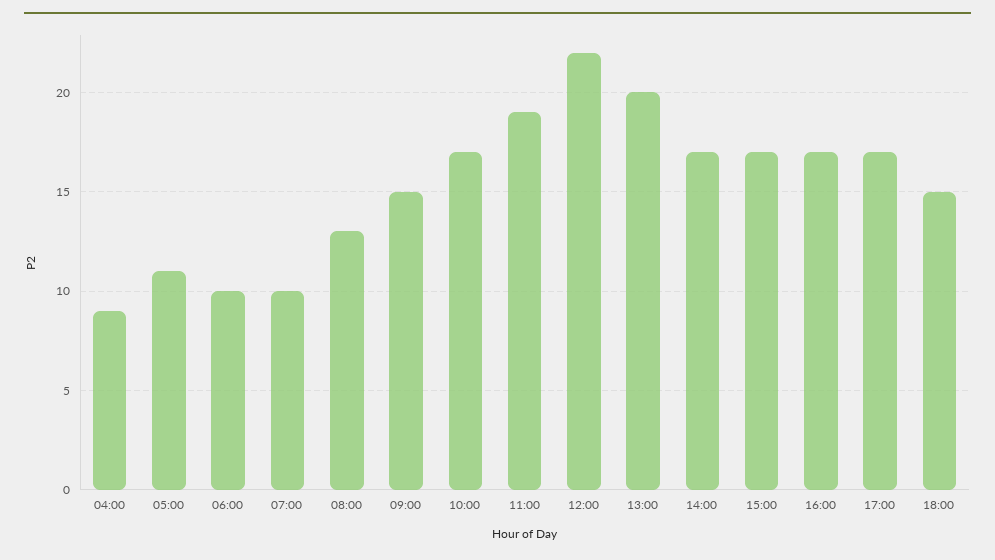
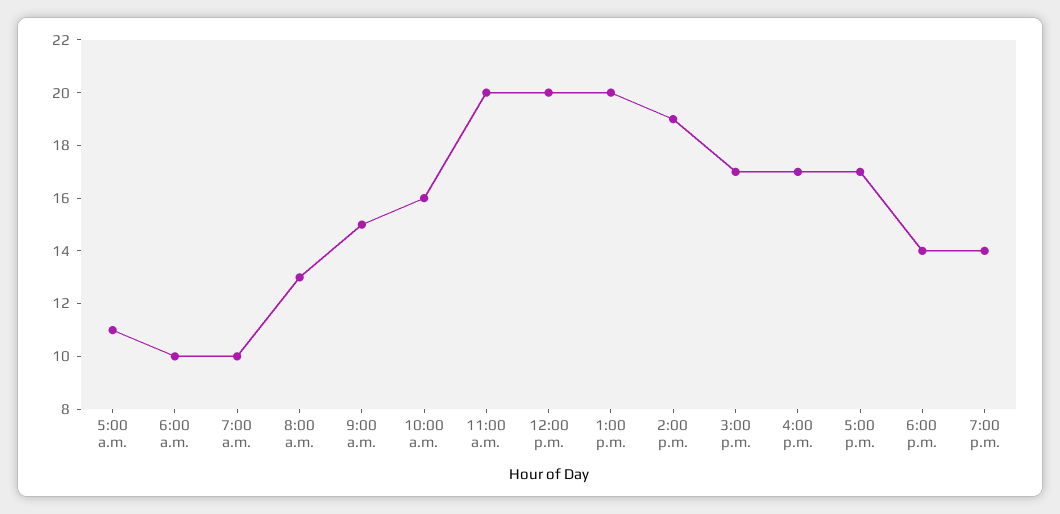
04:00: 9 -> none
10:00: 17 -> 16
11:00: 19 -> 20
12:00: 22 -> 20
14:00: 17 -> 19
18:00: 15 -> 14
7:00 p.m.: none -> 14

